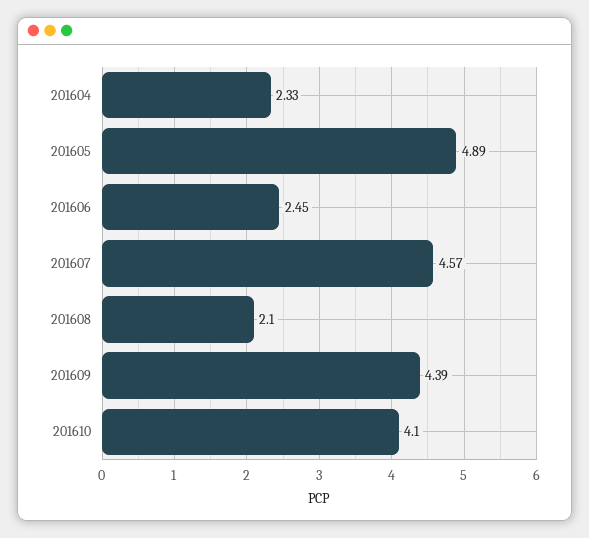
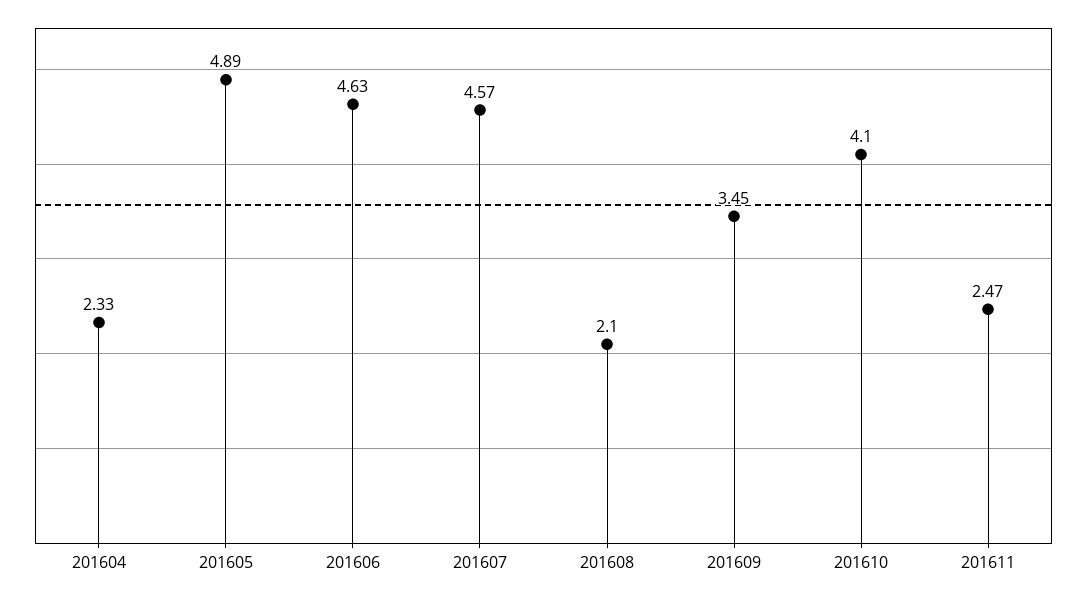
201606: 2.45 -> 4.63
201609: 4.39 -> 3.45
201611: none -> 2.47

